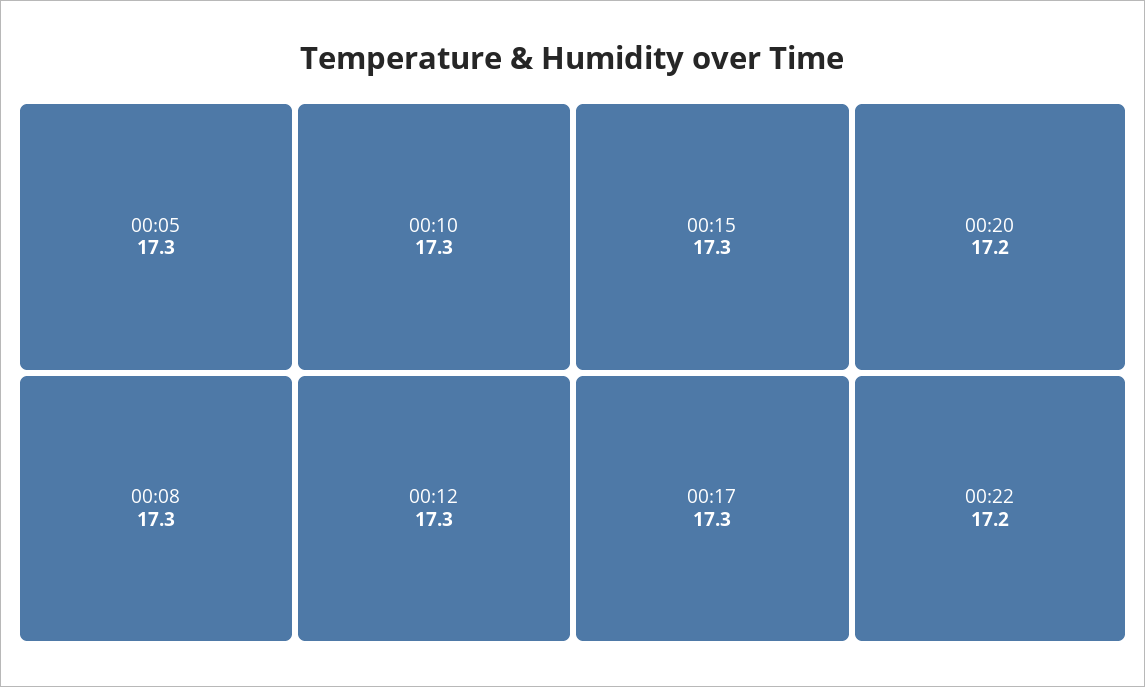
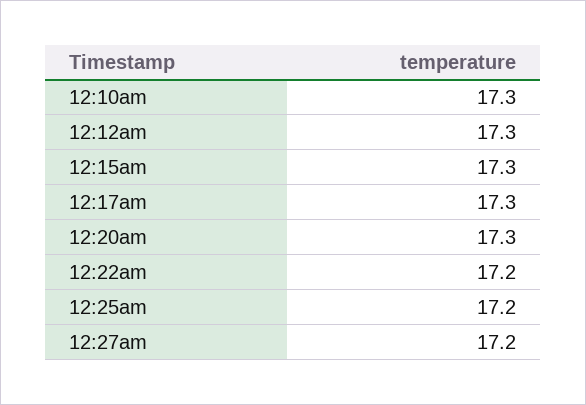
00:05: 17.3 -> none
00:08: 17.3 -> none
00:20: 17.2 -> 17.3
12:25am: none -> 17.2
12:27am: none -> 17.2

